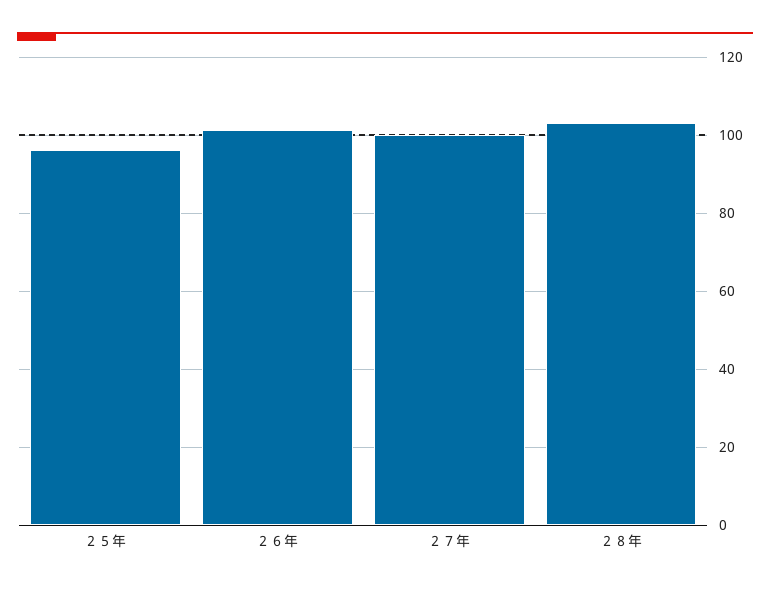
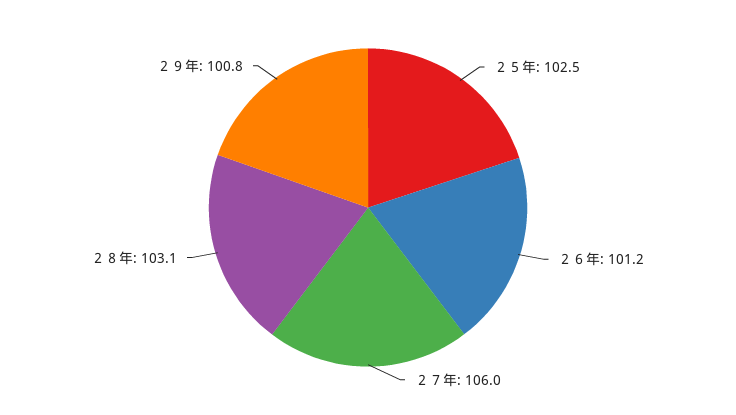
２５年: 96 -> 102.5
２７年: 100 -> 106
２９年: none -> 100.8

